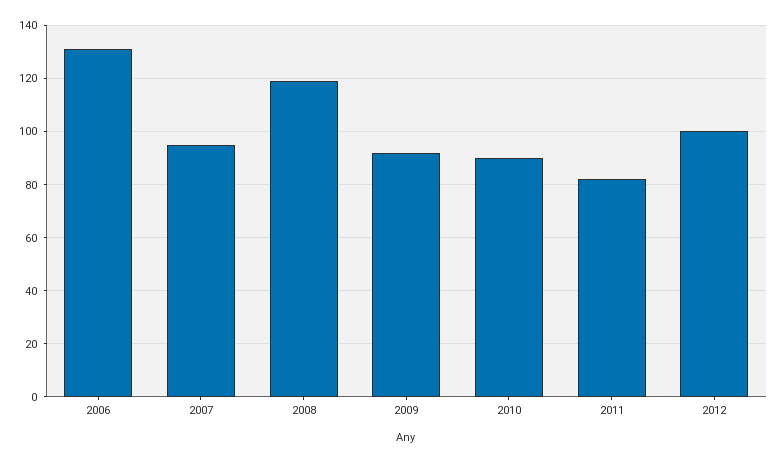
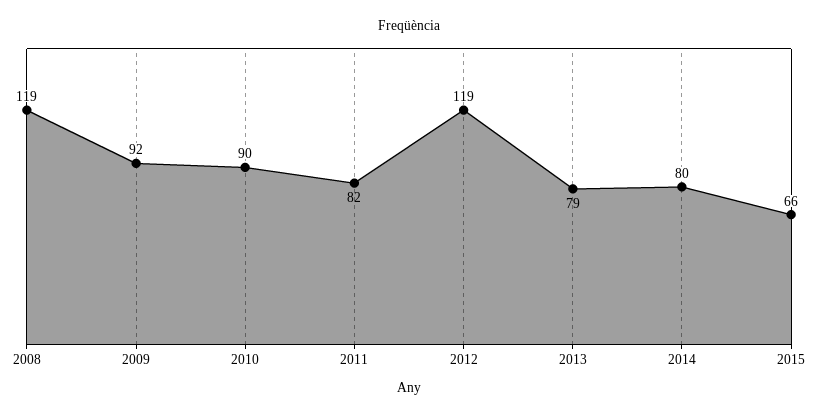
2006: 130 -> none
2007: 95 -> none
2012: 100 -> 119
2013: none -> 79
2014: none -> 80
2015: none -> 66

